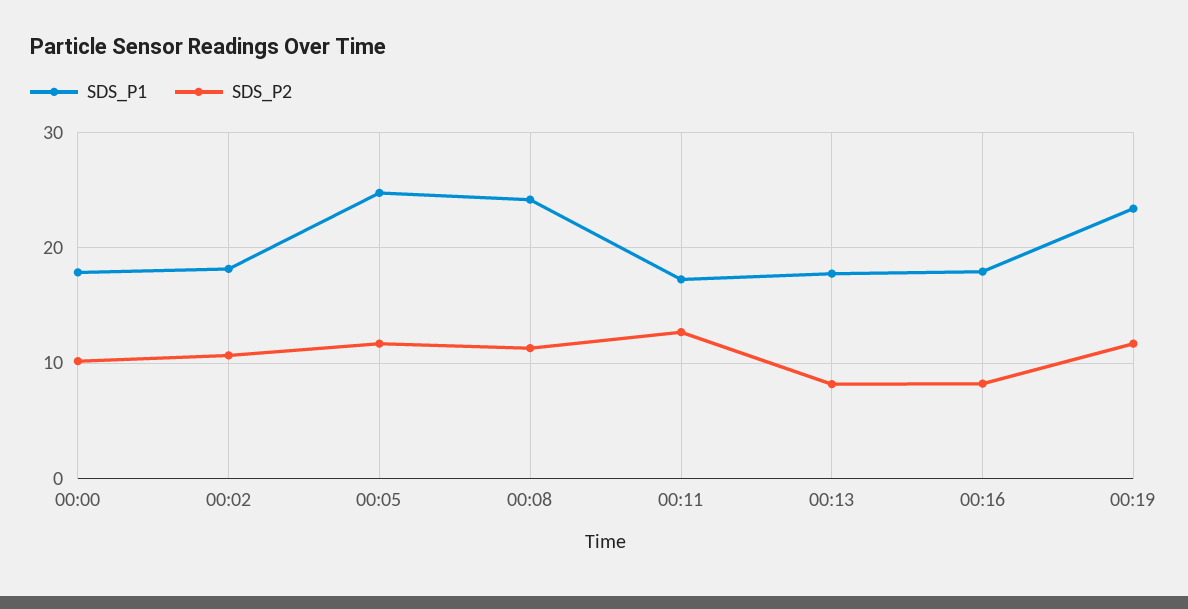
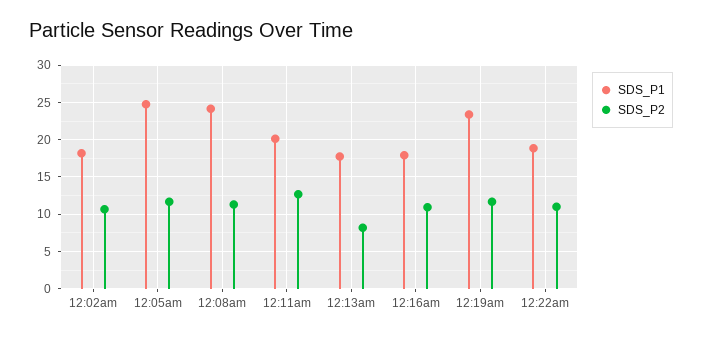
SDS_P1, 00:00: 18 -> none
SDS_P2, 00:00: 10 -> none
SDS_P1, 00:11: 17 -> 20
SDS_P2, 00:16: 8 -> 11
SDS_P1, 12:22am: none -> 19
SDS_P2, 12:22am: none -> 11

